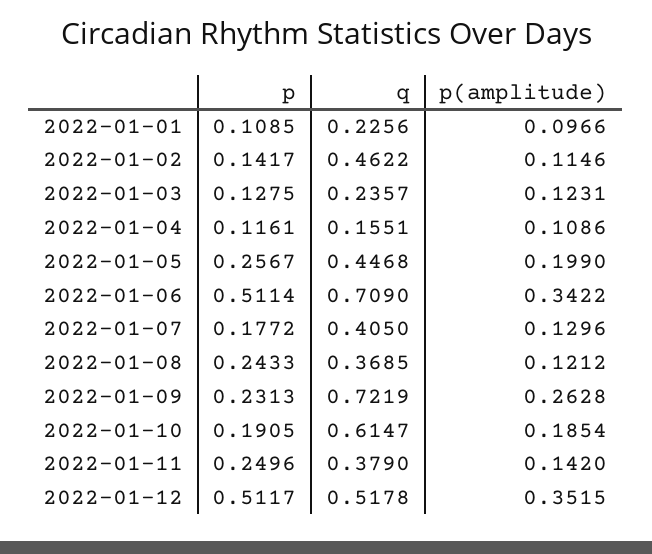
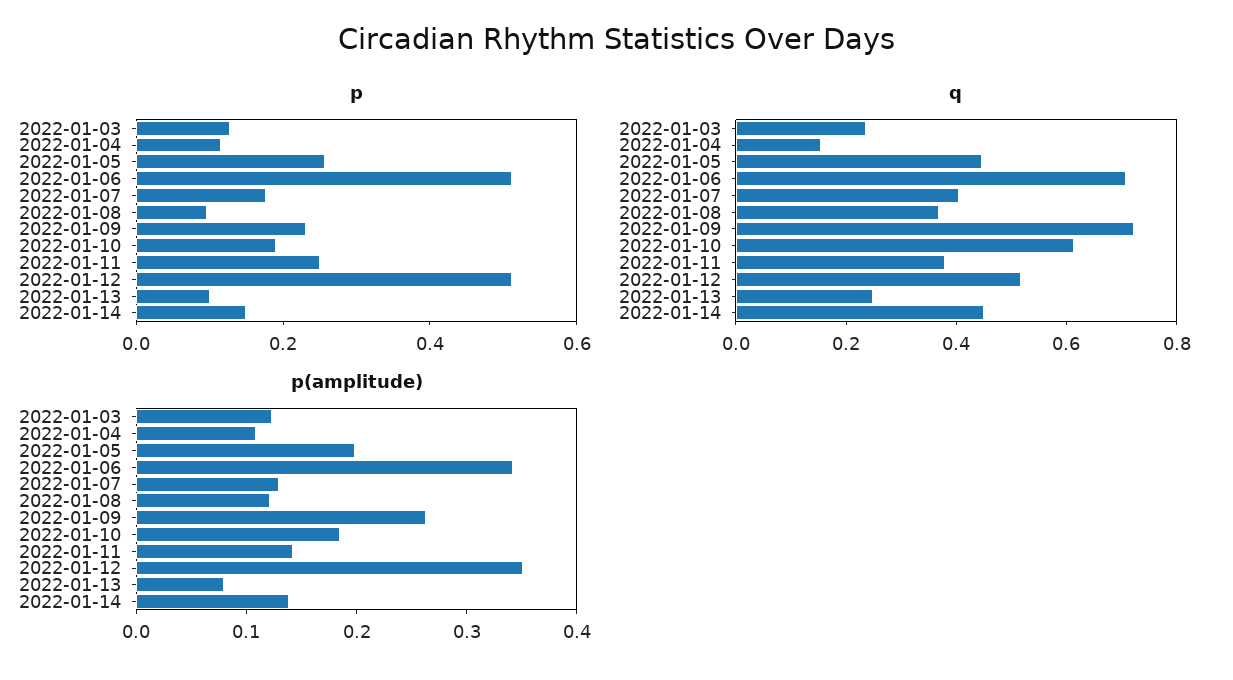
p, 2022-01-01: 0.1085 -> none
q, 2022-01-01: 0.2256 -> none
p(amplitude), 2022-01-01: 0.0966 -> none
p, 2022-01-02: 0.1417 -> none
q, 2022-01-02: 0.4622 -> none
p(amplitude), 2022-01-02: 0.1146 -> none
p, 2022-01-08: 0.2433 -> 0.1
p, 2022-01-13: none -> 0.1
p, 2022-01-14: none -> 0.15
q, 2022-01-13: none -> 0.25
q, 2022-01-14: none -> 0.45
p(amplitude), 2022-01-13: none -> 0.08
p(amplitude), 2022-01-14: none -> 0.14

